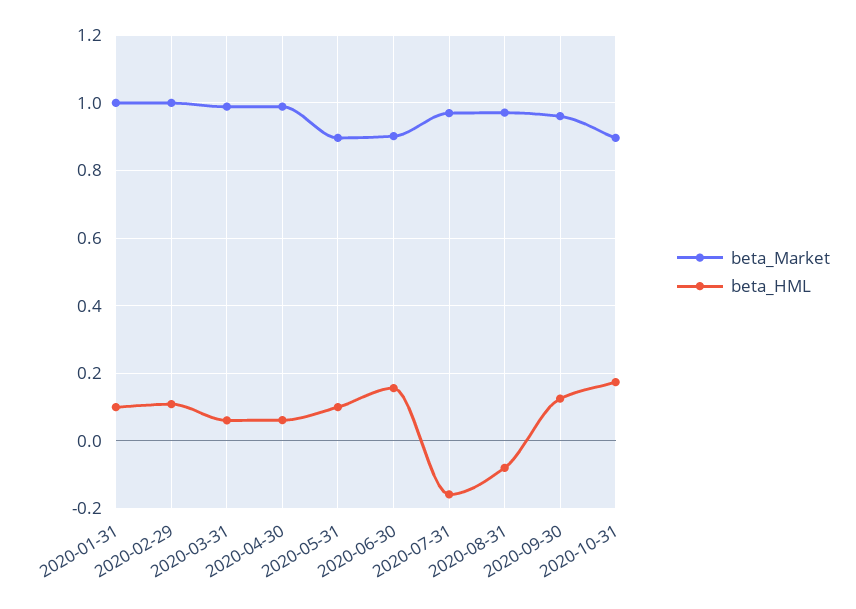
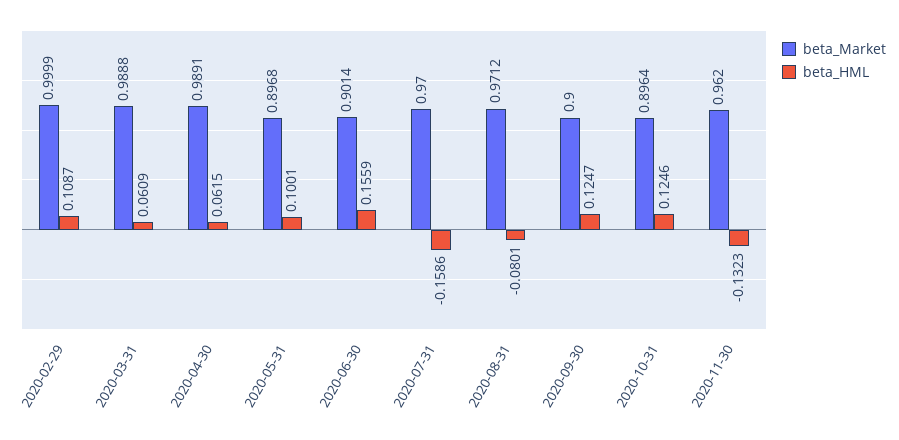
beta_Market, 2020-01-31: 1 -> none
beta_HML, 2020-01-31: 0.1 -> none
beta_Market, 2020-09-30: 0.96 -> 0.9
beta_HML, 2020-10-31: 0.18 -> 0.1246
beta_Market, 2020-11-30: none -> 0.962
beta_HML, 2020-11-30: none -> -0.1323

